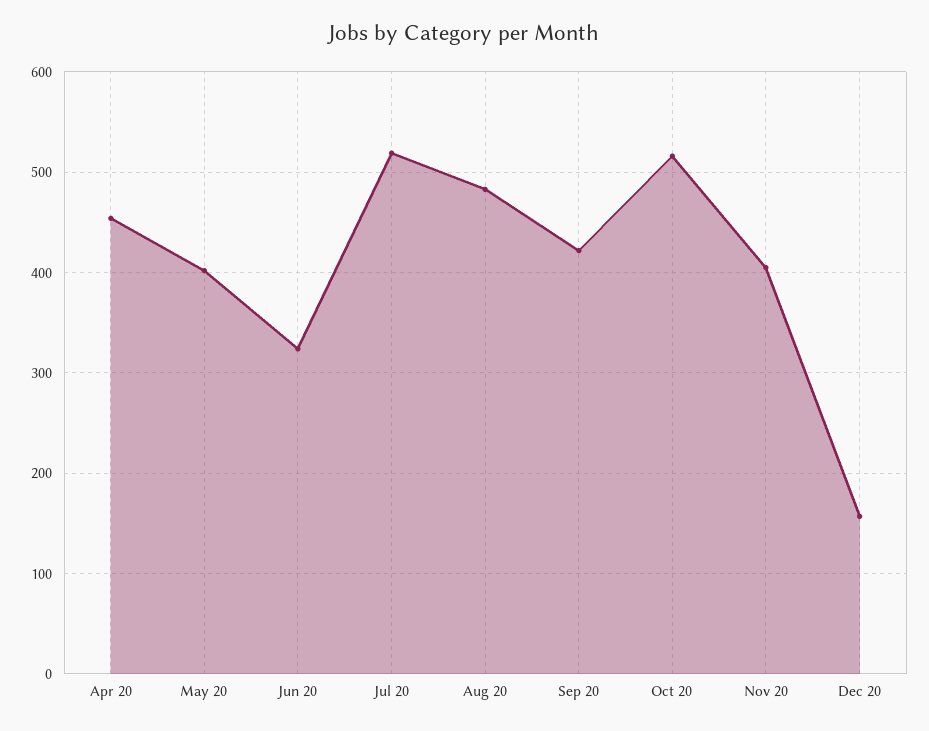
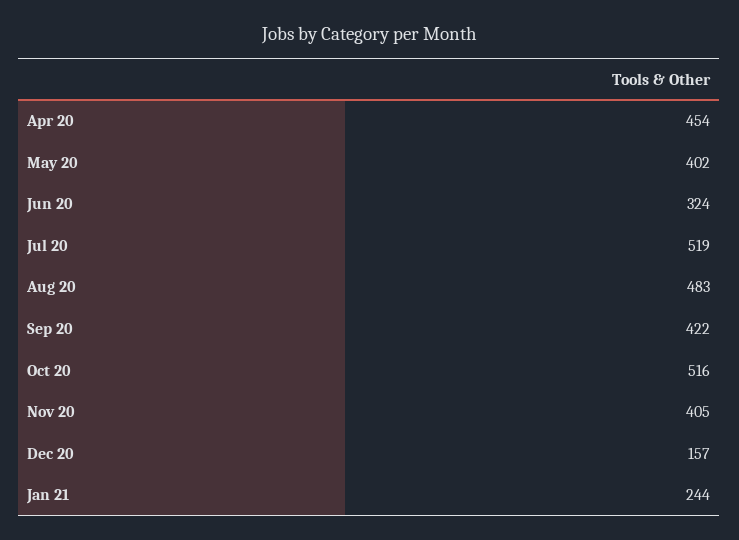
Jan 21: none -> 244

